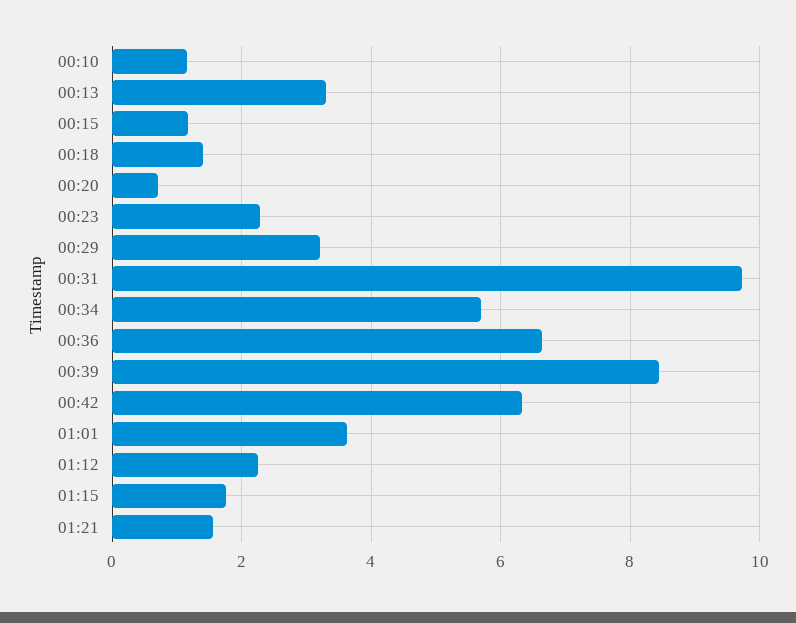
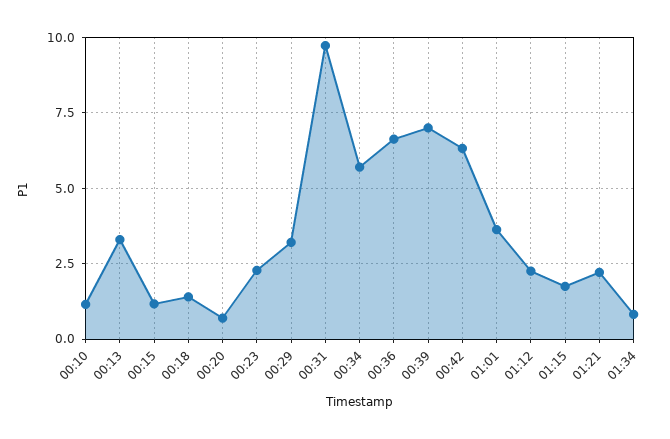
00:39: 8.4 -> 7
01:21: 1.6 -> 2.25
01:34: none -> 0.75

